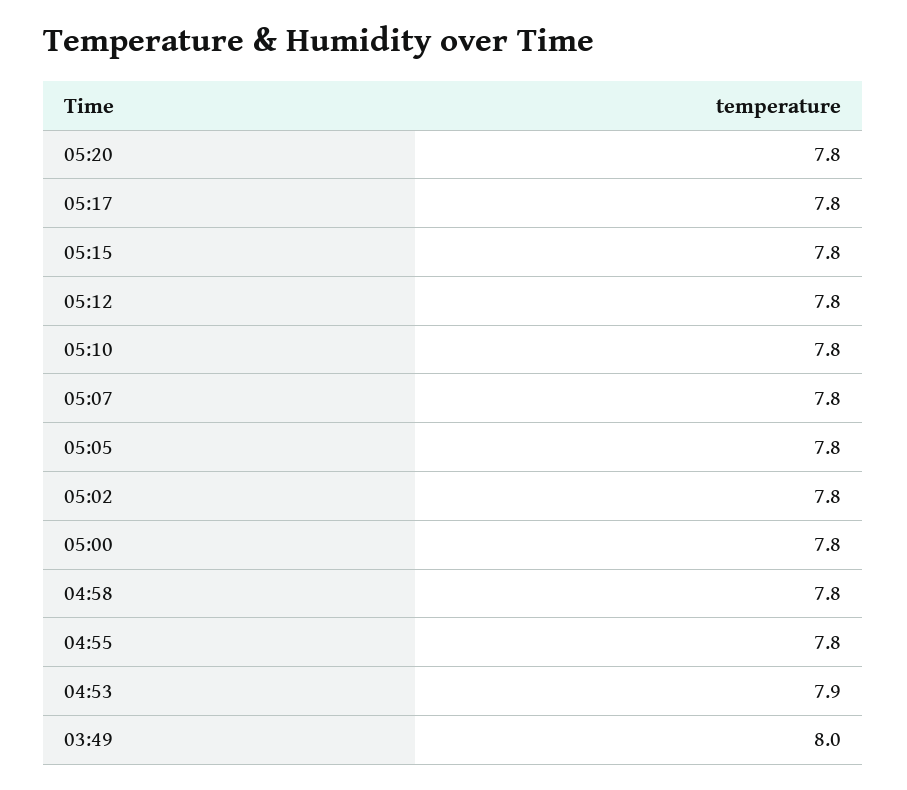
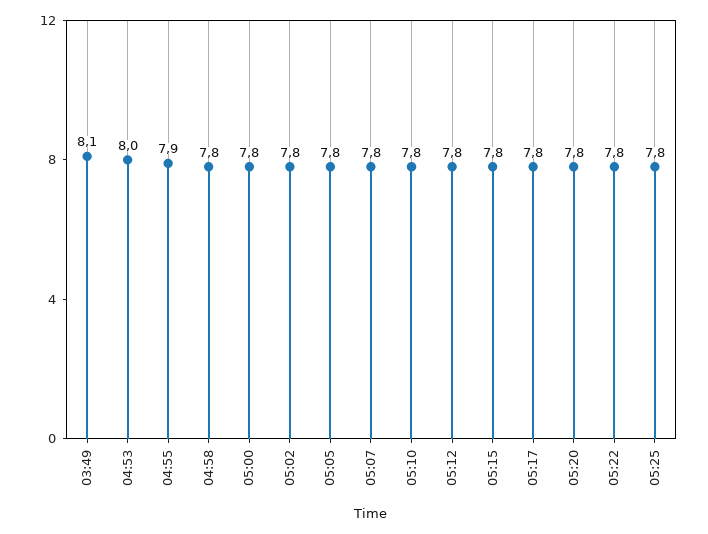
04:55: 7.8 -> 7.9
04:53: 7.9 -> 8
03:49: 8 -> 8.1
05:22: none -> 7.8
05:25: none -> 7.8

